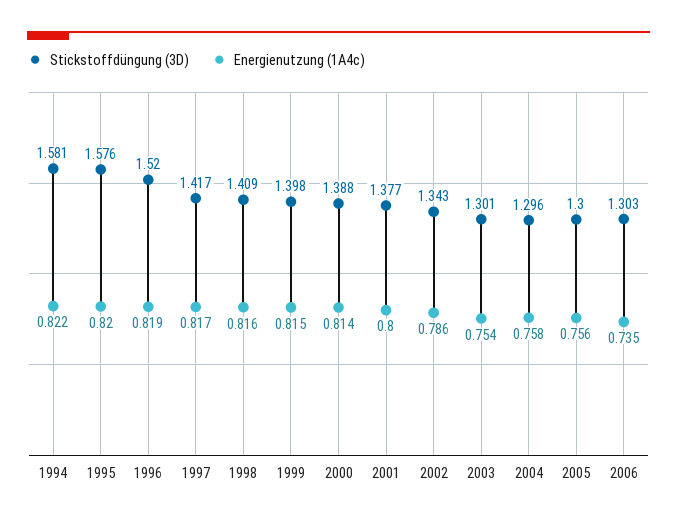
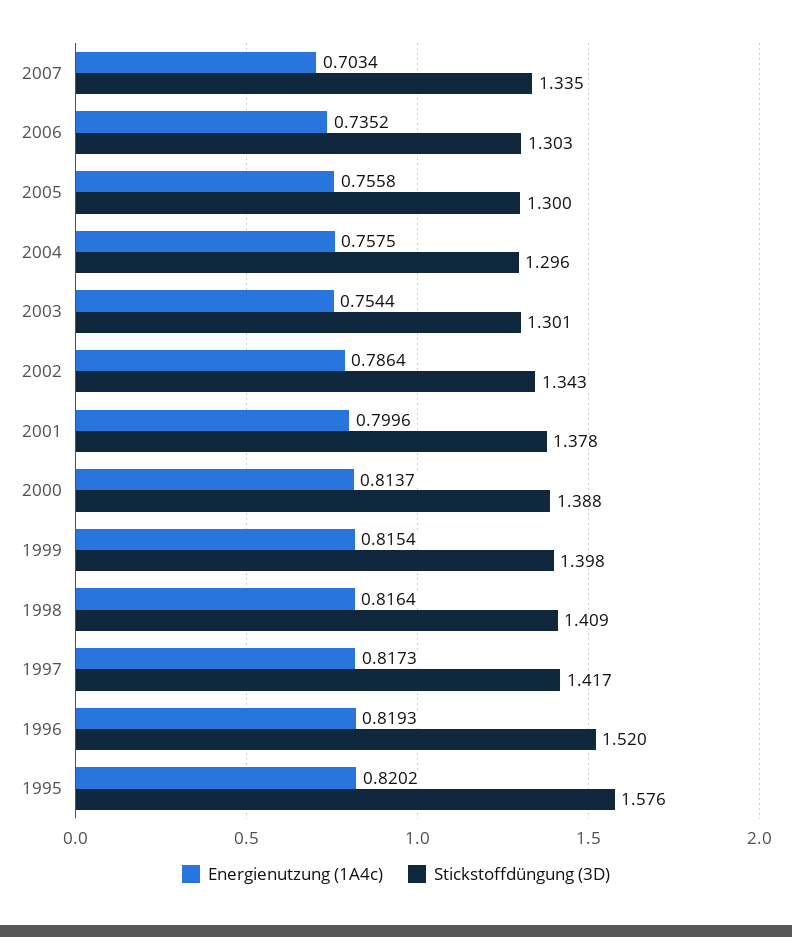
Stickstoffdüngung (3D), 1994: 1.581 -> none
Energienutzung (1A4c), 1994: 0.822 -> none
Stickstoffdüngung (3D), 2001: 1.377 -> 1.378
Energienutzung (1A4c), 2007: none -> 0.7034
Stickstoffdüngung (3D), 2007: none -> 1.335

